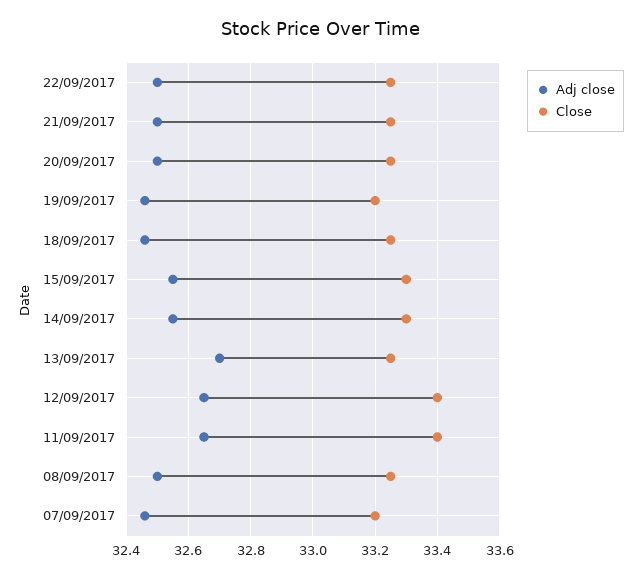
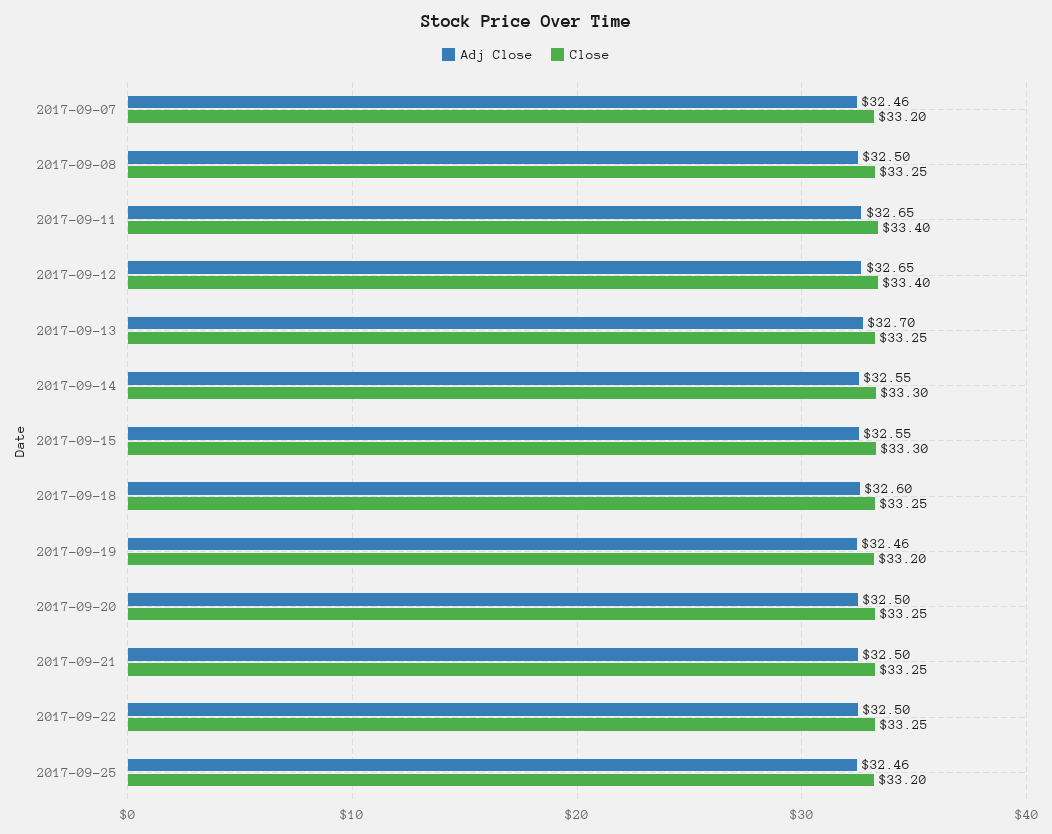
Adj close, 18/09/2017: 32.45 -> 32.6
Adj close, 2017-09-25: none -> 32.46
Close, 2017-09-25: none -> 33.2

